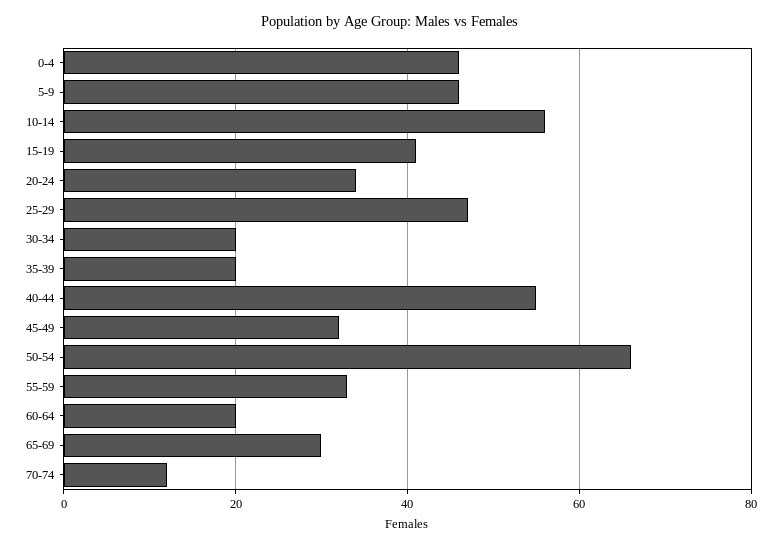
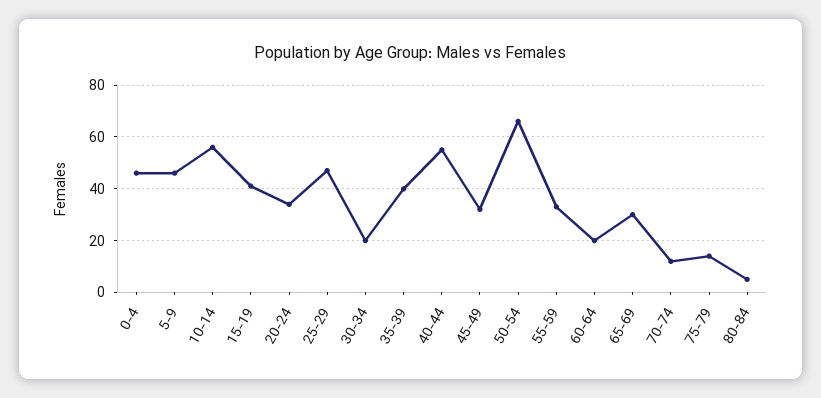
35-39: 20 -> 40
75-79: none -> 15
80-84: none -> 5

